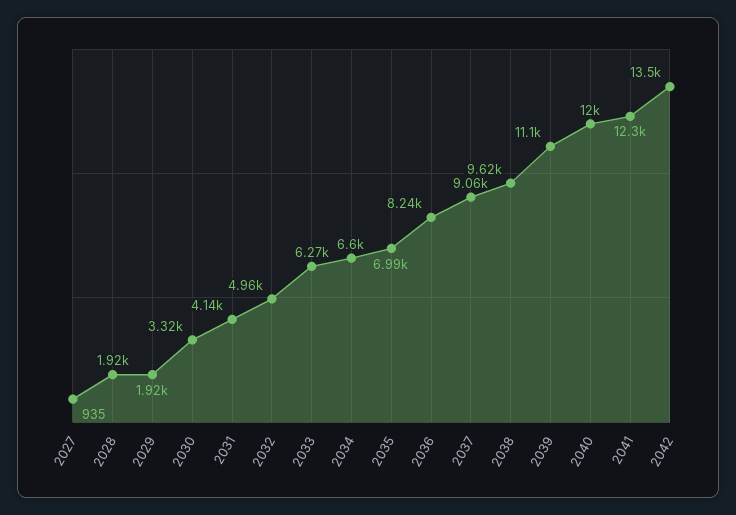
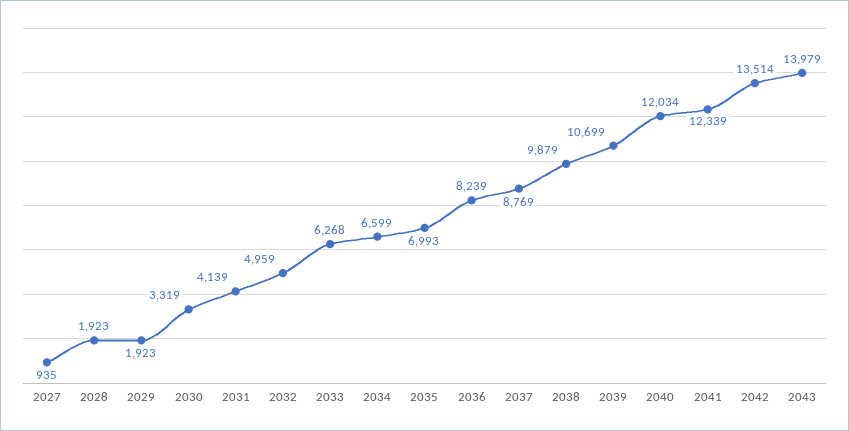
2037: 9060 -> 8769
2038: 9620 -> 9879
2039: 11100 -> 10699
2043: none -> 13979

